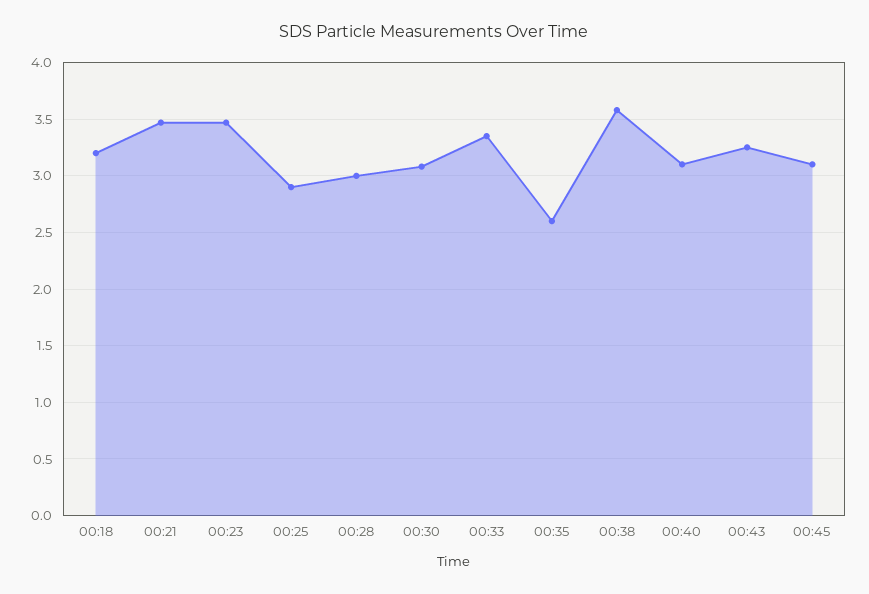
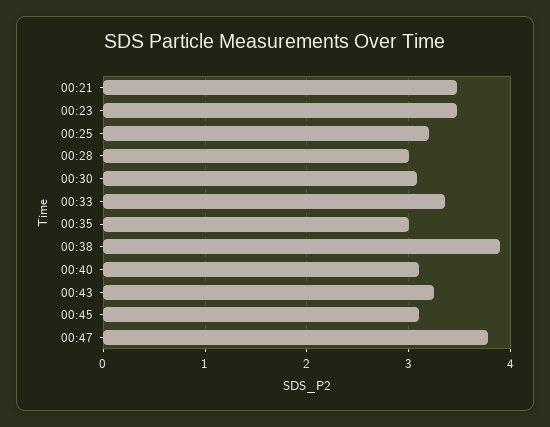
00:18: 3.2 -> none
00:25: 2.9 -> 3.2
00:35: 2.6 -> 3
00:38: 3.6 -> 3.9
00:47: none -> 3.8

